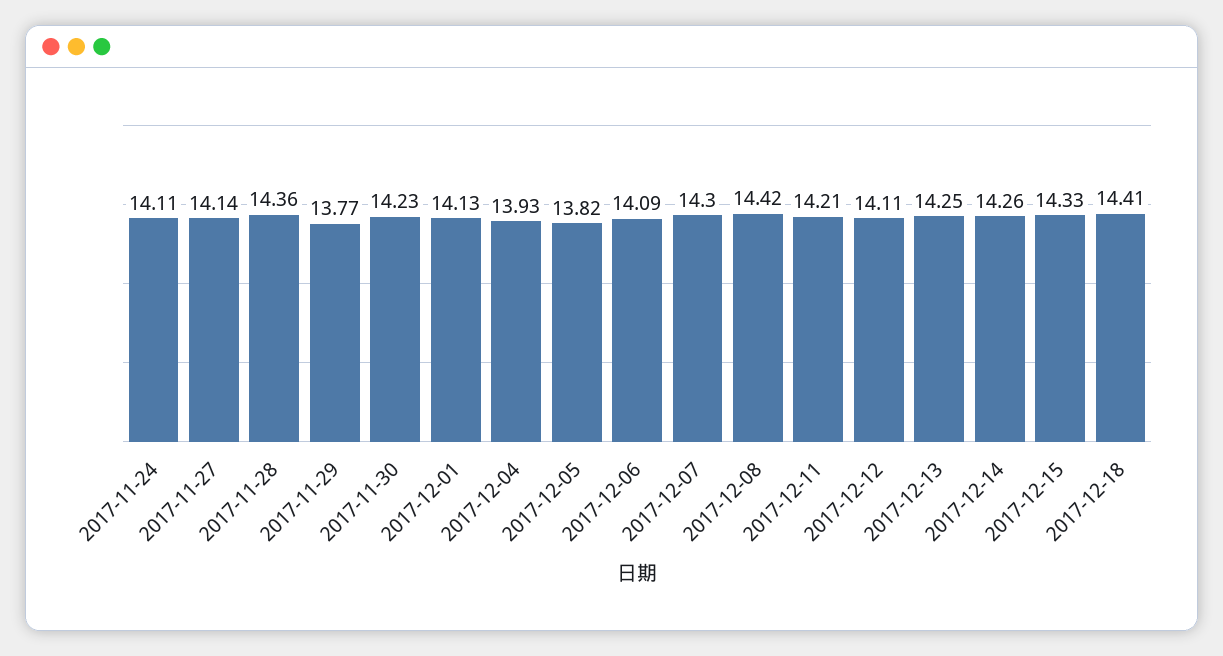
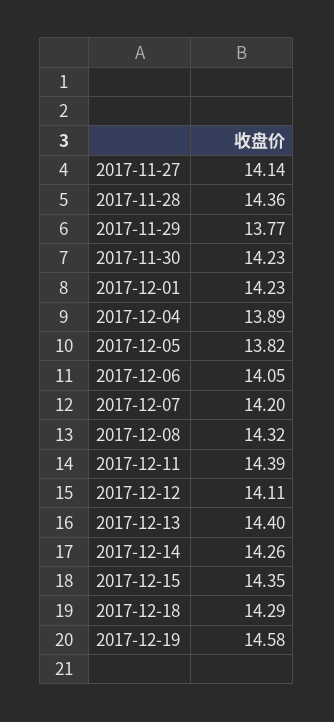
2017-11-24: 14.11 -> none
2017-12-01: 14.13 -> 14.23
2017-12-04: 13.93 -> 13.89
2017-12-06: 14.09 -> 14.05
2017-12-07: 14.3 -> 14.2
2017-12-08: 14.42 -> 14.32
2017-12-11: 14.21 -> 14.39
2017-12-13: 14.25 -> 14.4
2017-12-15: 14.33 -> 14.35
2017-12-18: 14.41 -> 14.29
2017-12-19: none -> 14.58

